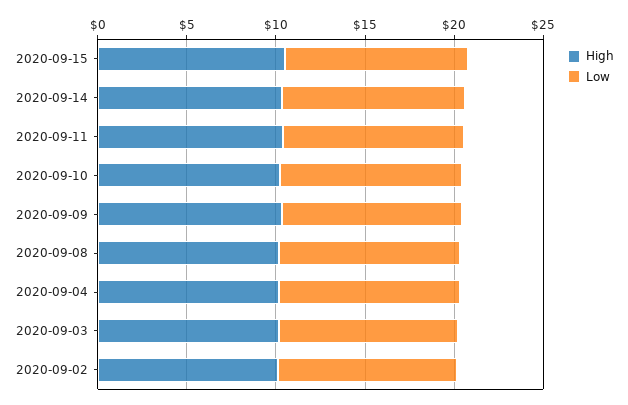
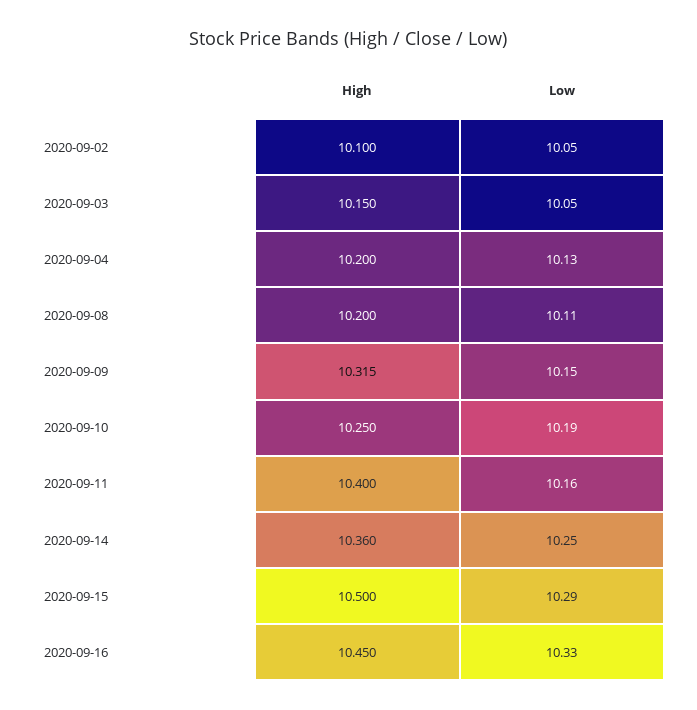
High, 2020-09-16: none -> 10.45
Low, 2020-09-16: none -> 10.33

